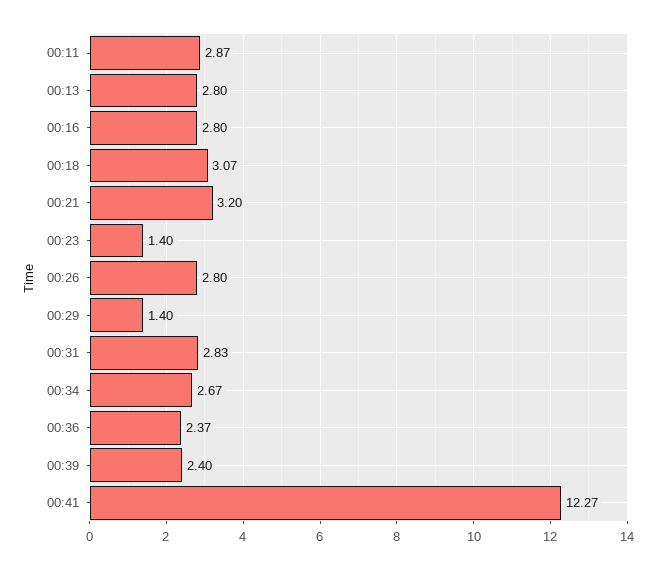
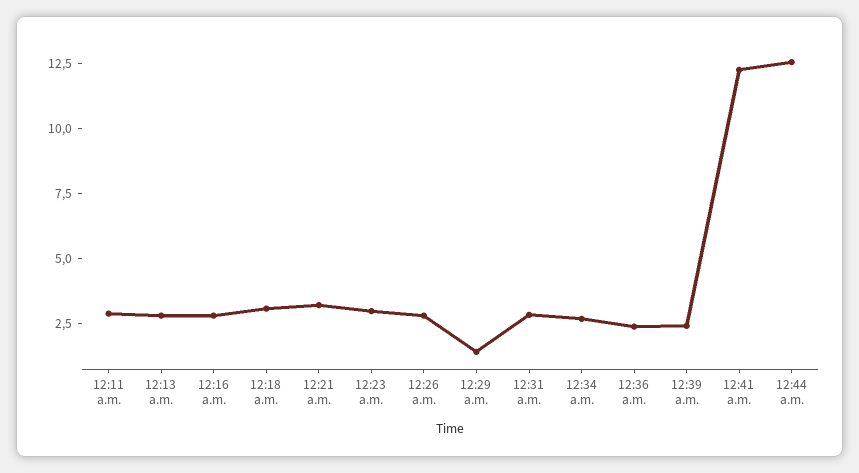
00:23: 1.4 -> 3
12:44 a.m.: none -> 12.5

